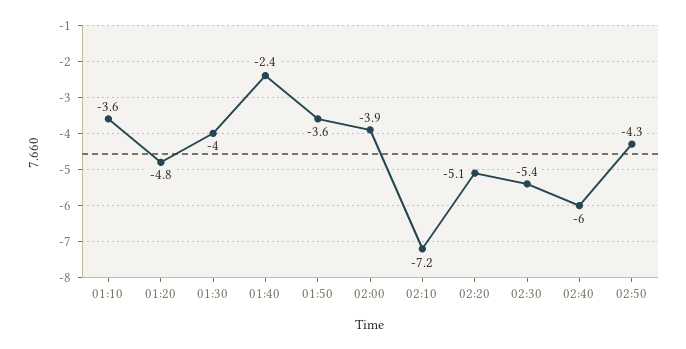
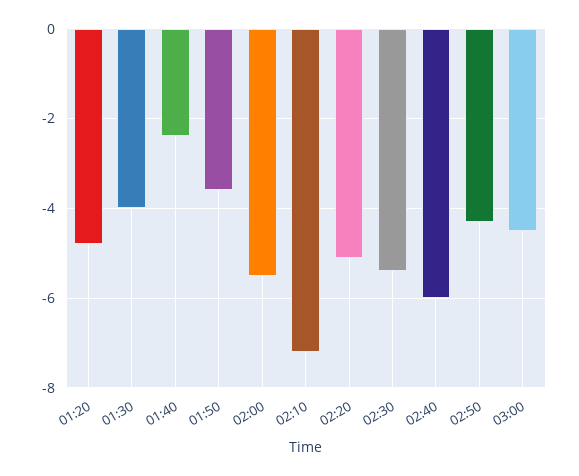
01:10: -3.6 -> none
02:00: -3.9 -> -5.5
03:00: none -> -4.5

